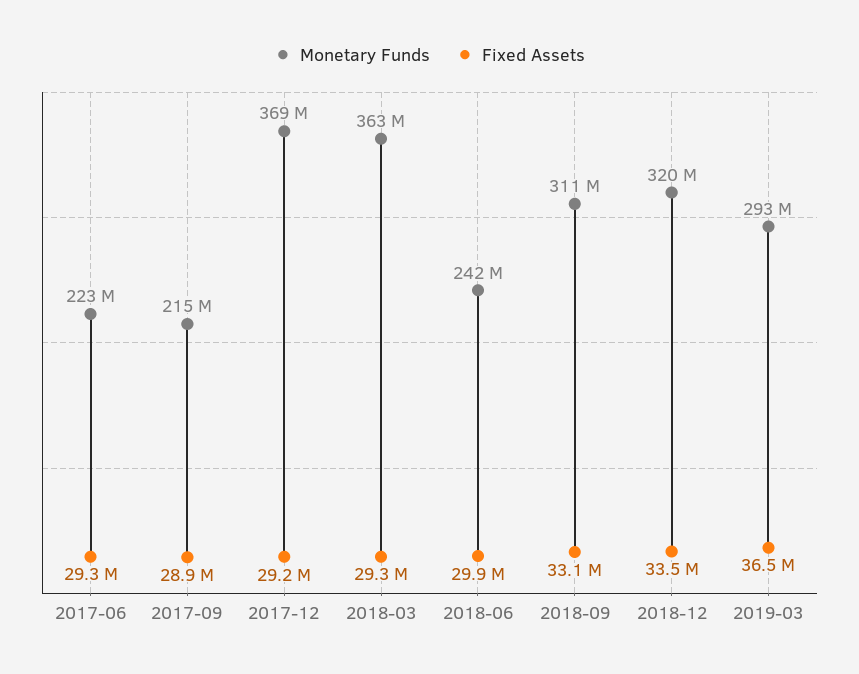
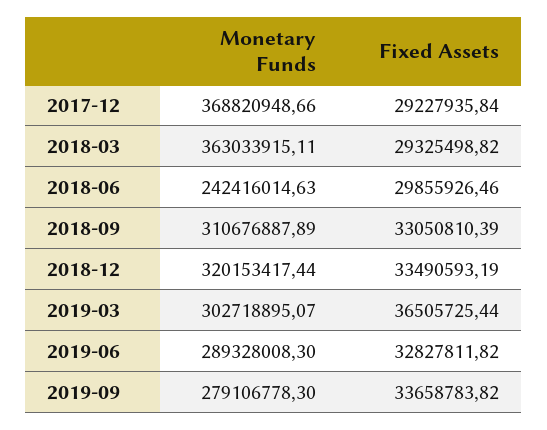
Monetary Funds, 2017-06: 223000000 -> none
Fixed Assets, 2017-06: 29300000 -> none
Monetary Funds, 2017-09: 215000000 -> none
Fixed Assets, 2017-09: 28900000 -> none
Monetary Funds, 2019-03: 293000000 -> 302718895.07
Monetary Funds, 2019-06: none -> 289328008.3
Fixed Assets, 2019-06: none -> 32827811.82
Monetary Funds, 2019-09: none -> 279106778.3
Fixed Assets, 2019-09: none -> 33658783.82

